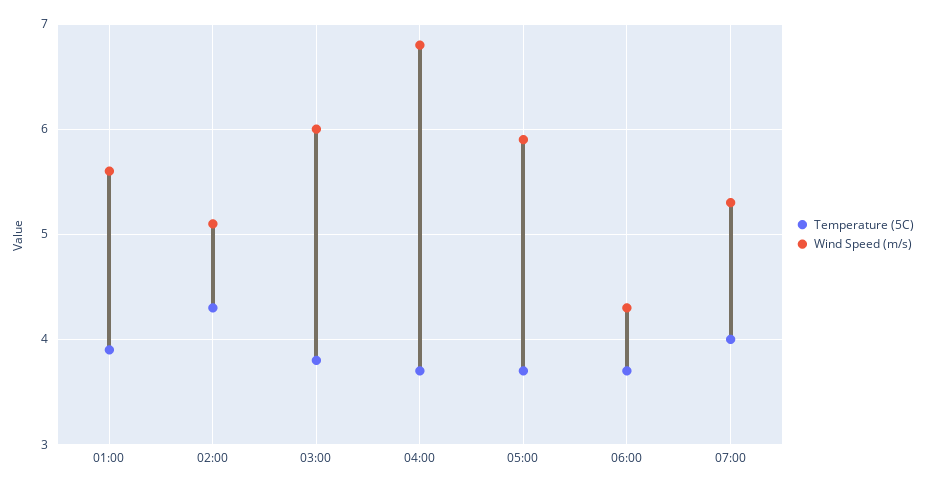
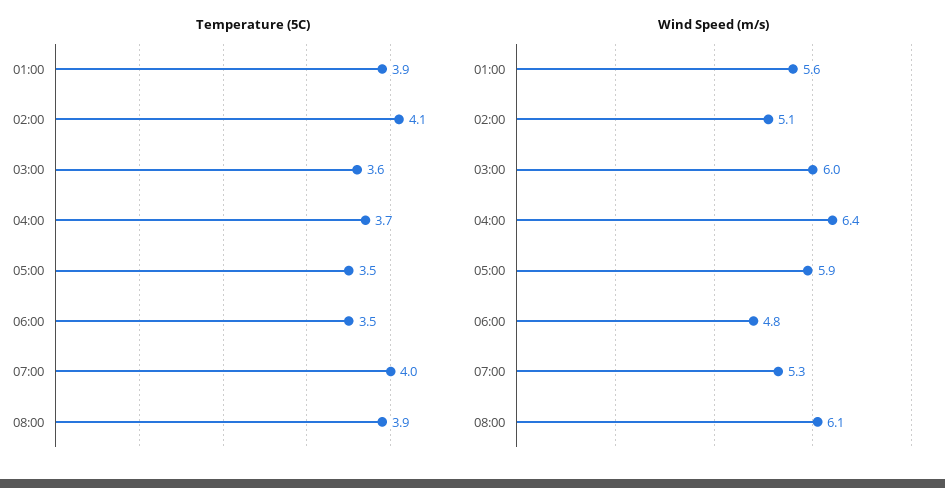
Temperature (5C), 02:00: 4.3 -> 4.1
Temperature (5C), 03:00: 3.8 -> 3.6
Wind Speed (m/s), 04:00: 6.8 -> 6.4
Temperature (5C), 05:00: 3.7 -> 3.5
Temperature (5C), 06:00: 3.7 -> 3.5
Wind Speed (m/s), 06:00: 4.3 -> 4.8
Temperature (5C), 08:00: none -> 3.9
Wind Speed (m/s), 08:00: none -> 6.1

